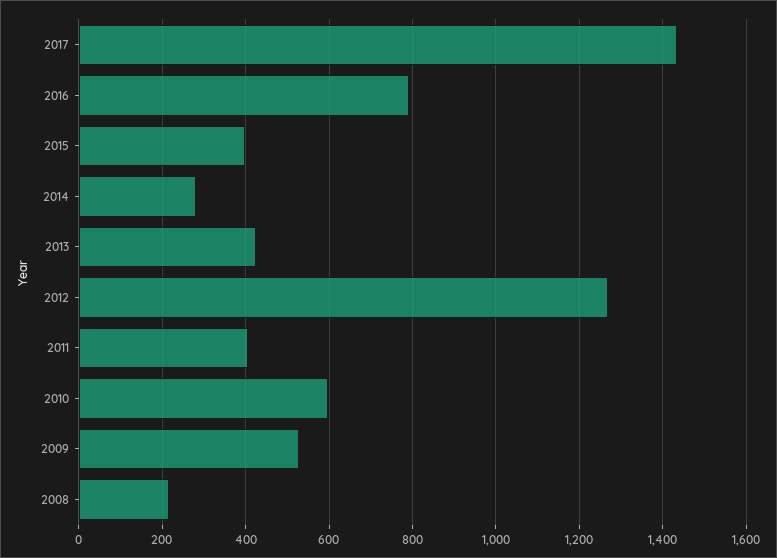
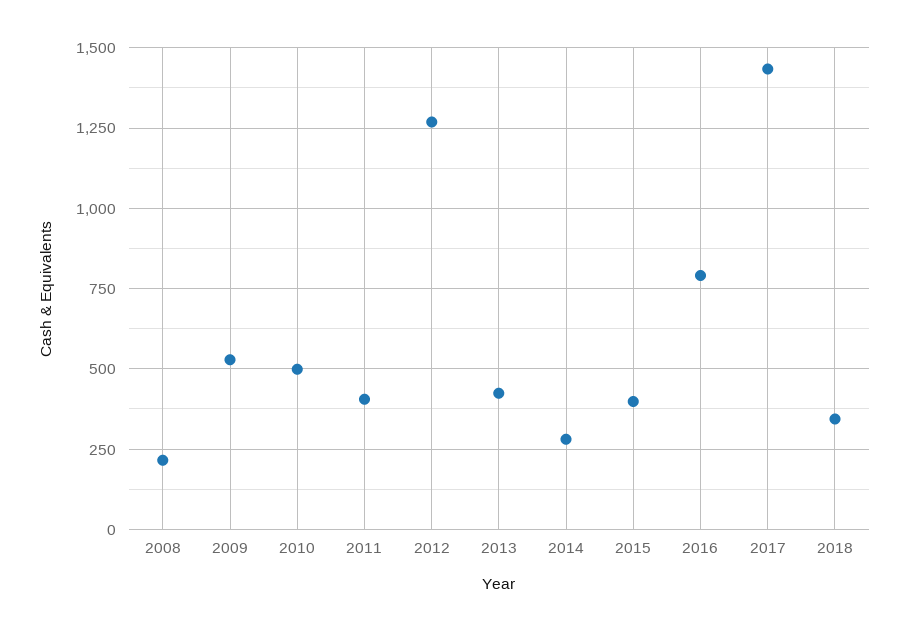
2010: 600 -> 500
2018: none -> 350

